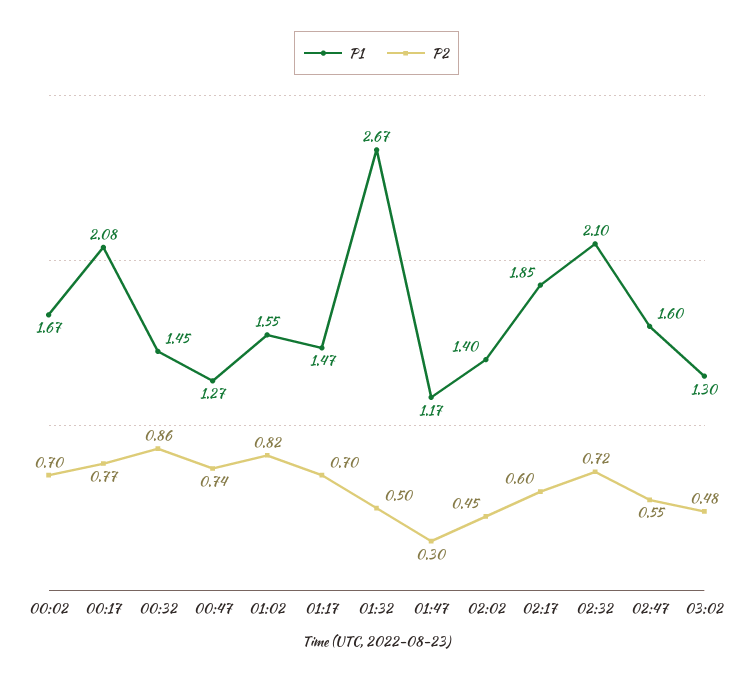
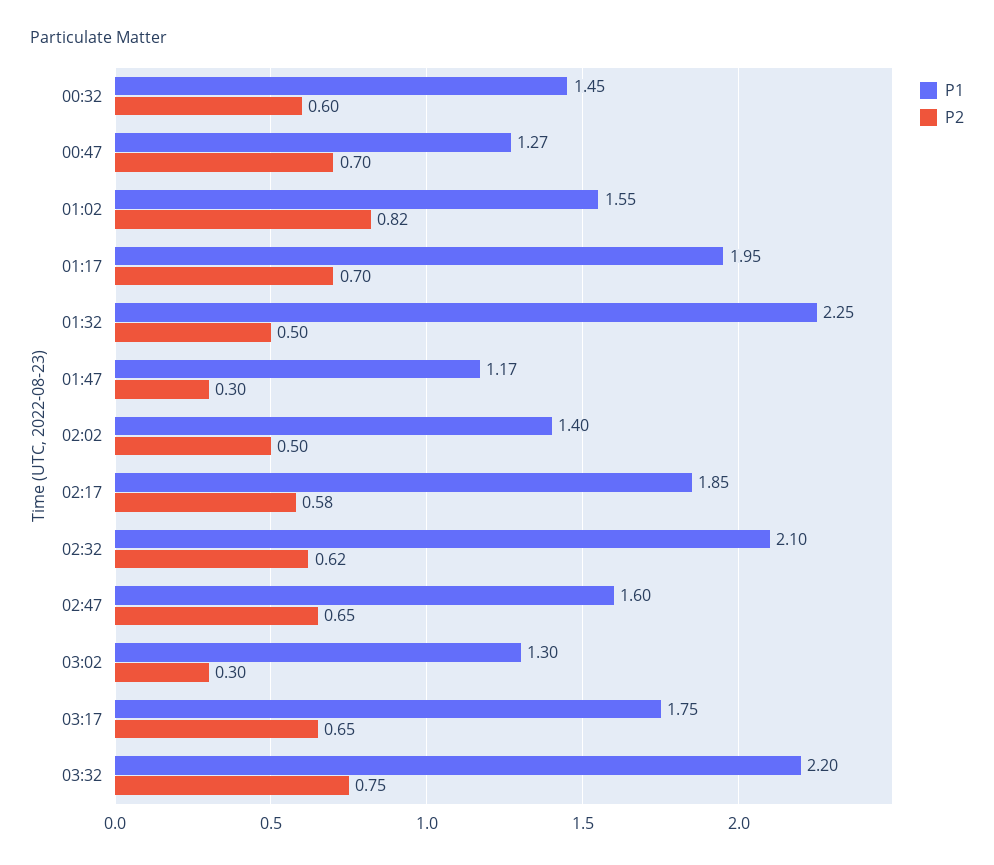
P1, 00:02: 1.67 -> none
P2, 00:02: 0.7 -> none
P1, 00:17: 2.08 -> none
P2, 00:17: 0.77 -> none
P2, 00:32: 0.86 -> 0.6
P2, 00:47: 0.74 -> 0.7
P1, 01:17: 1.47 -> 1.95
P1, 01:32: 2.67 -> 2.25
P2, 02:02: 0.45 -> 0.5
P2, 02:17: 0.6 -> 0.58
P2, 02:32: 0.72 -> 0.62
P2, 02:47: 0.55 -> 0.65
P2, 03:02: 0.48 -> 0.3
P1, 03:17: none -> 1.75
P2, 03:17: none -> 0.65
P1, 03:32: none -> 2.2
P2, 03:32: none -> 0.75

